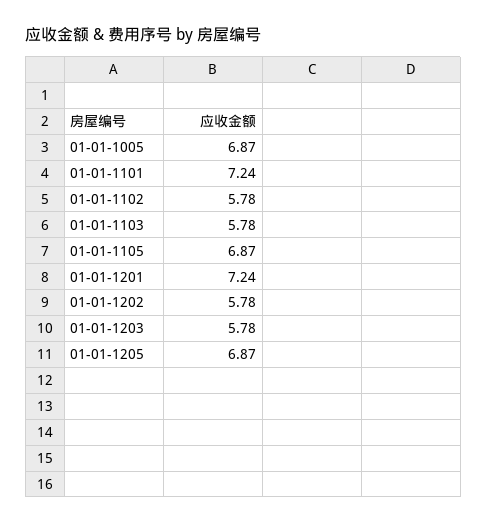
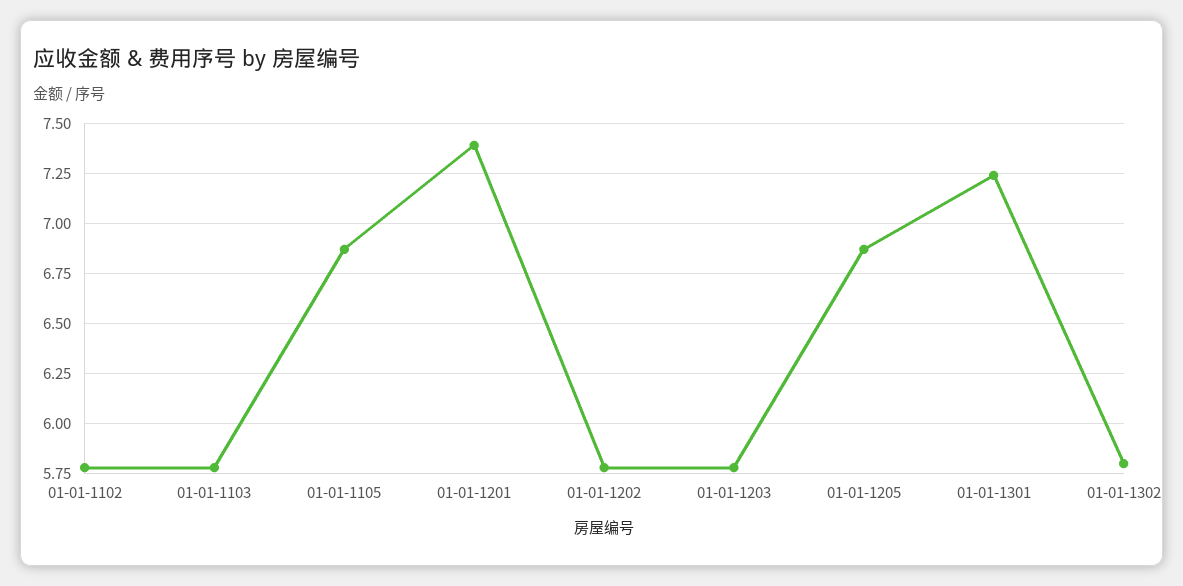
01-01-1005: 6.87 -> none
01-01-1101: 7.24 -> none
01-01-1201: 7.24 -> 7.4
01-01-1301: none -> 7.25
01-01-1302: none -> 5.8

